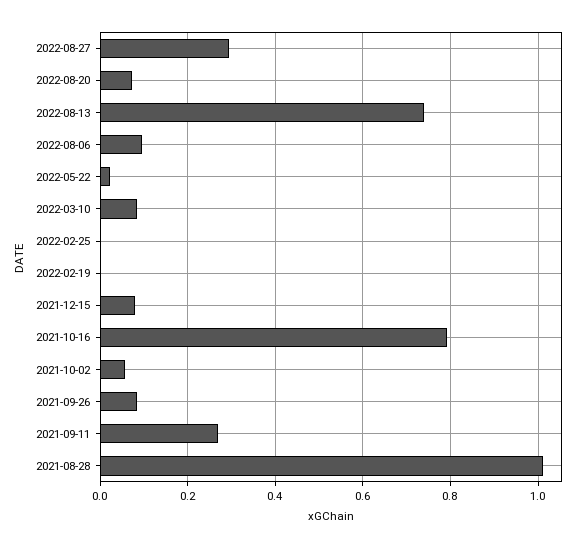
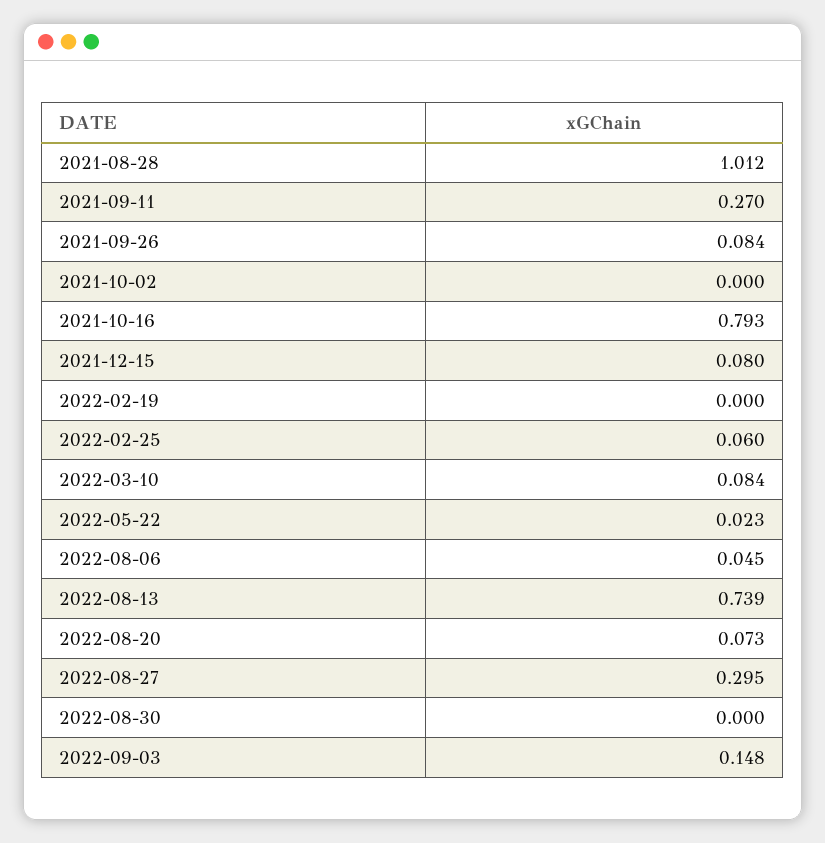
2022-08-06: 0.1 -> 0.045
2022-02-25: 0 -> 0.06
2021-10-02: 0.06 -> 0
2022-08-30: none -> 0
2022-09-03: none -> 0.148

